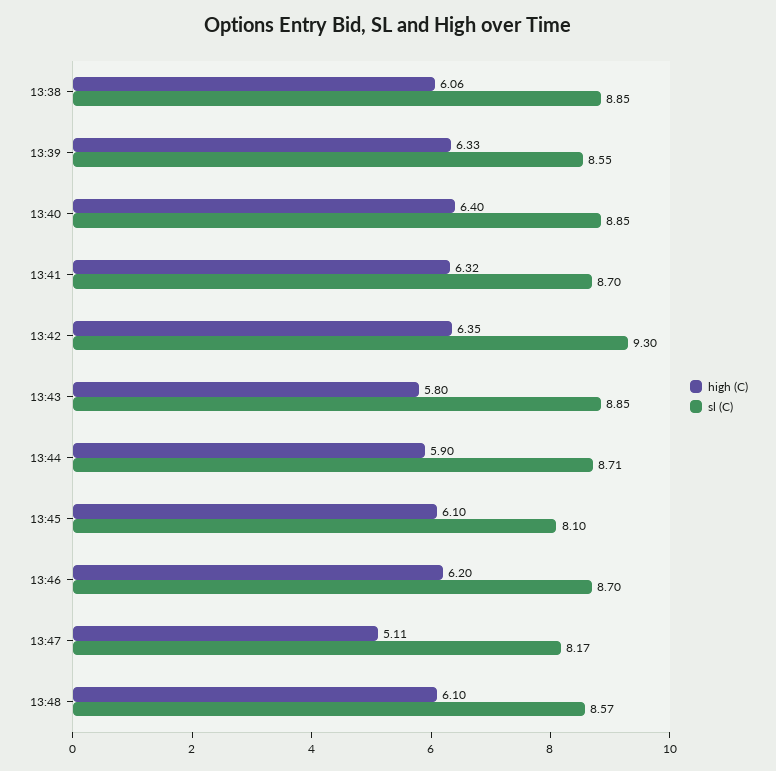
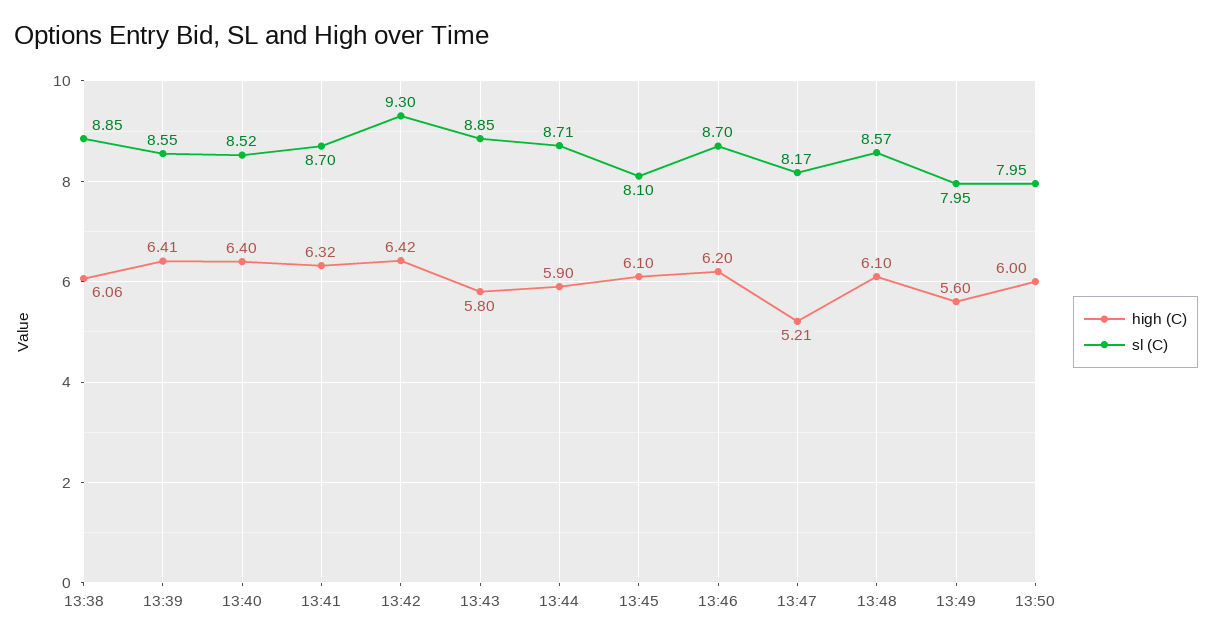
high (C), 13:39: 6.33 -> 6.41
sl (C), 13:40: 8.85 -> 8.52
high (C), 13:42: 6.35 -> 6.42
high (C), 13:47: 5.11 -> 5.21
high (C), 13:49: none -> 5.6
sl (C), 13:49: none -> 7.95
high (C), 13:50: none -> 6
sl (C), 13:50: none -> 7.95

